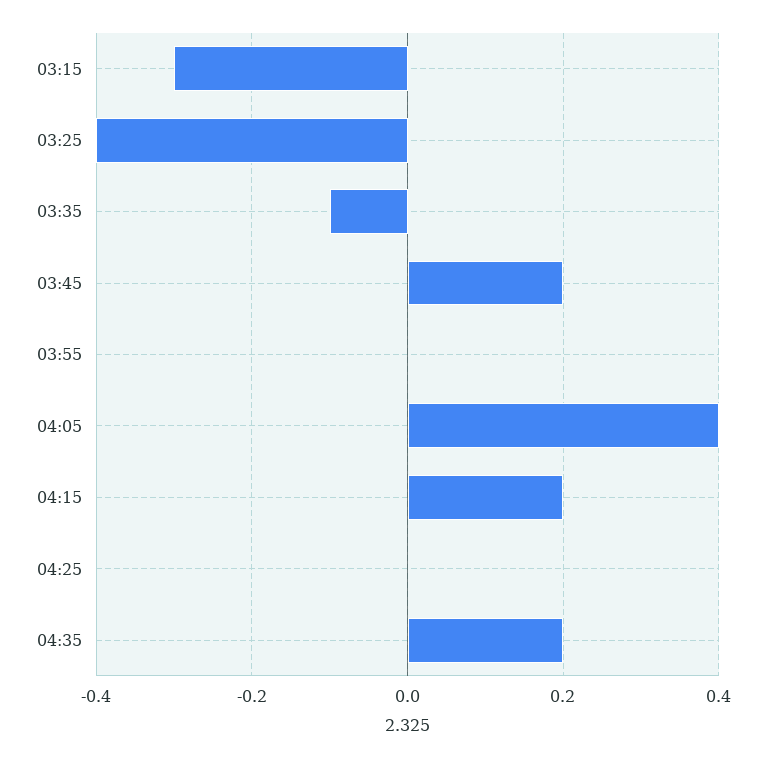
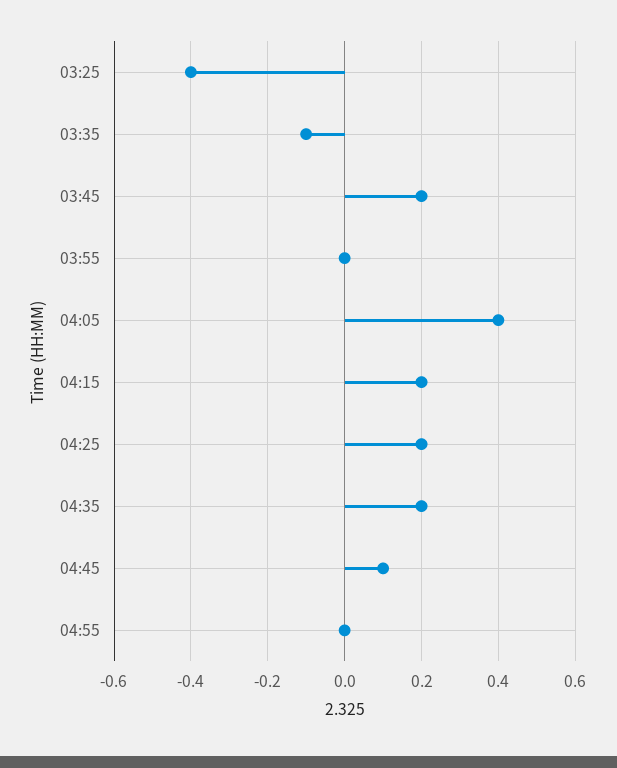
03:15: -0.3 -> none
04:25: 0 -> 0.2
04:45: none -> 0.1
04:55: none -> 0

